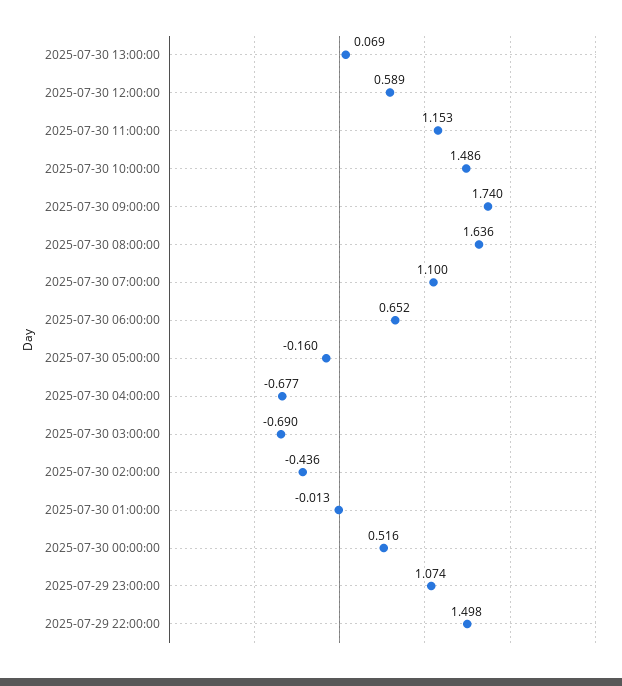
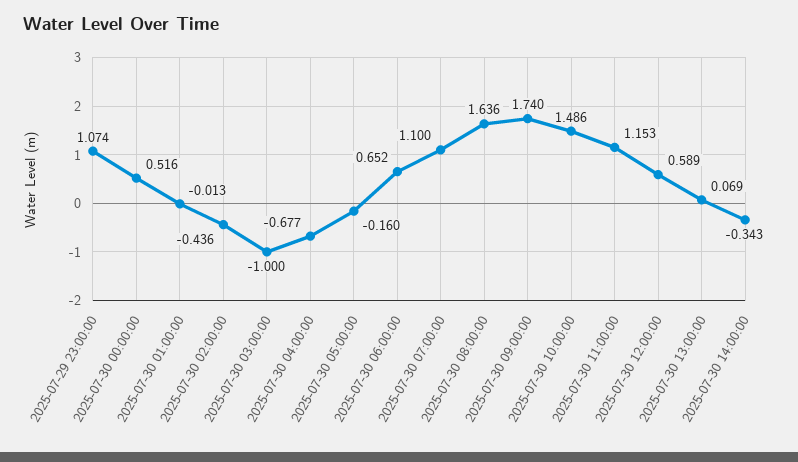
2025-07-30 03:00:00: -0.69 -> -1
2025-07-29 22:00:00: 1.498 -> none
2025-07-30 14:00:00: none -> -0.343

